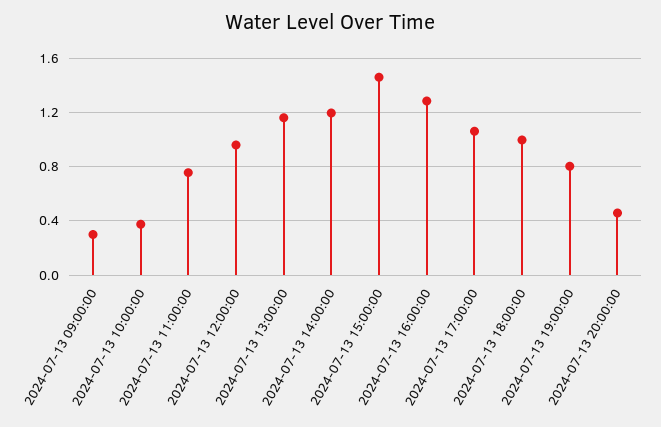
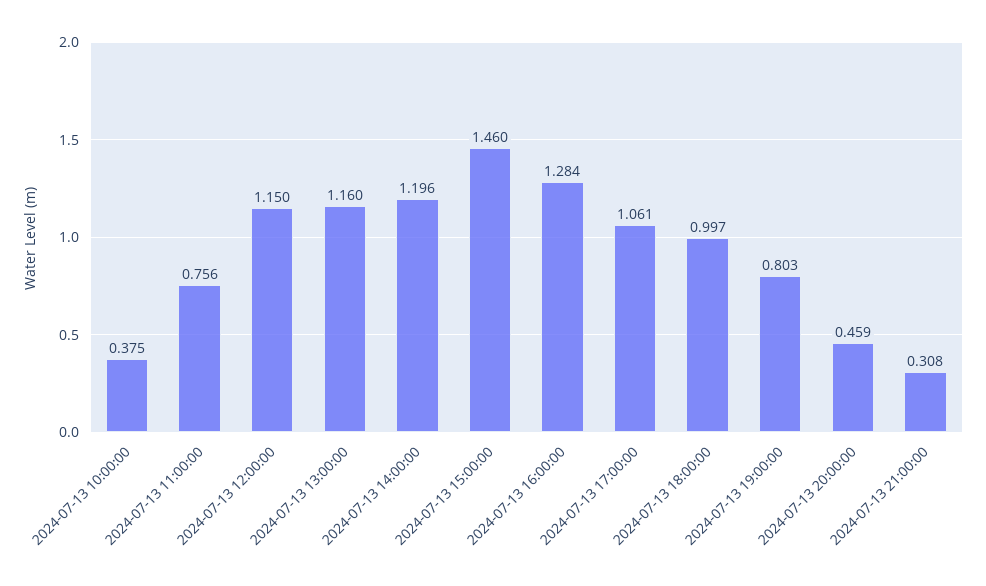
2024-07-13 09:00:00: 0.3 -> none
2024-07-13 12:00:00: 0.95 -> 1.15
2024-07-13 21:00:00: none -> 0.308

